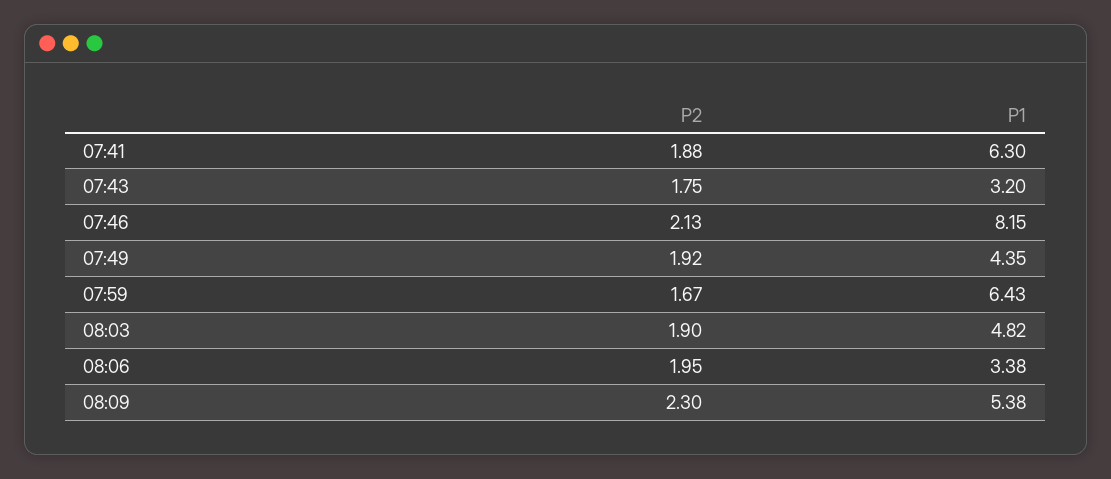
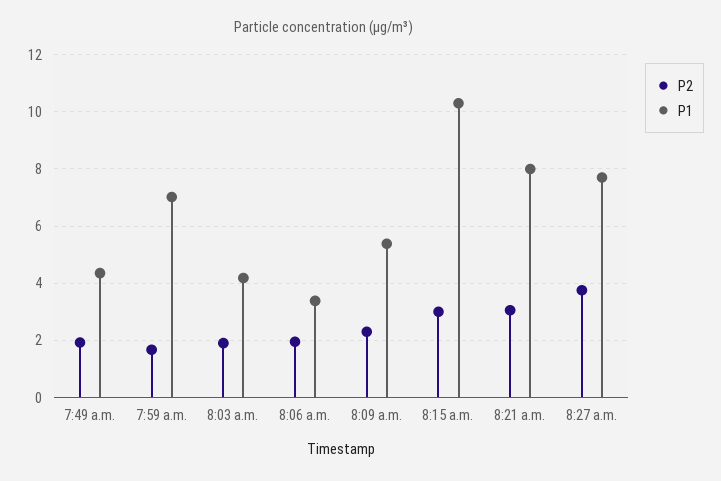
P2, 07:41: 1.88 -> none
P1, 07:41: 6.3 -> none
P2, 07:43: 1.75 -> none
P1, 07:43: 3.2 -> none
P2, 07:46: 2.13 -> none
P1, 07:46: 8.15 -> none
P1, 07:59: 6.43 -> 7
P1, 08:03: 4.82 -> 4.25
P2, 8:15 a.m.: none -> 3
P1, 8:15 a.m.: none -> 10.25
P2, 8:21 a.m.: none -> 3
P1, 8:21 a.m.: none -> 8
P2, 8:27 a.m.: none -> 3.75
P1, 8:27 a.m.: none -> 7.75

